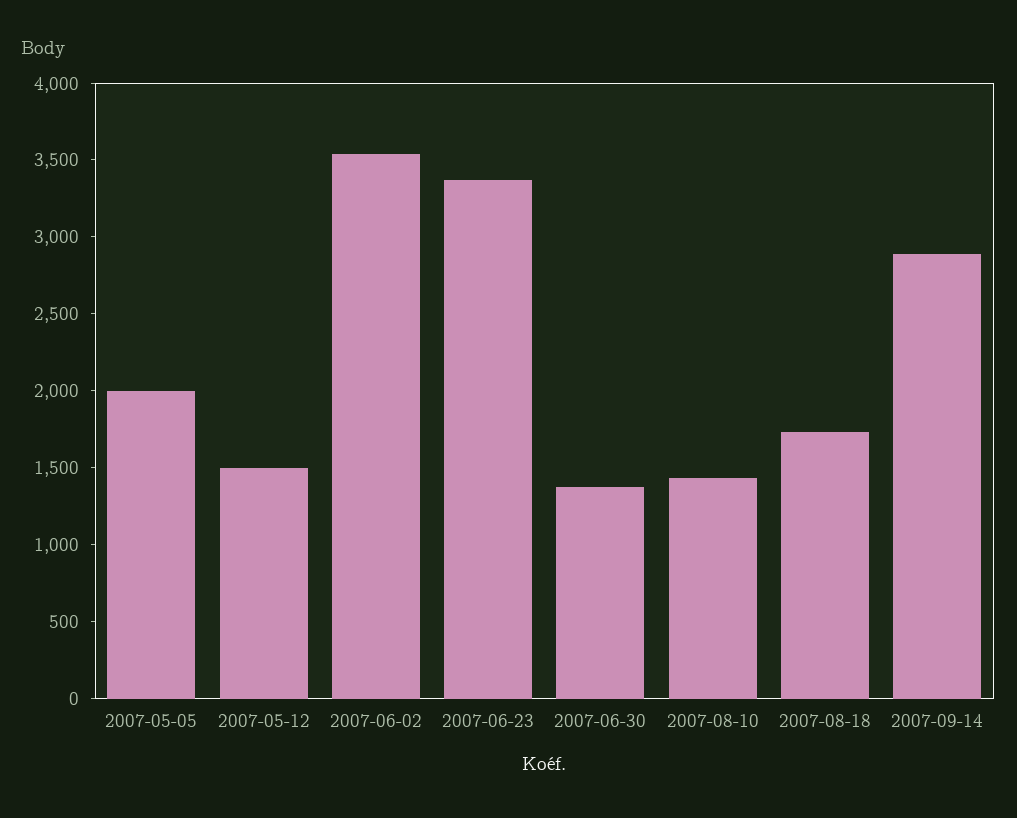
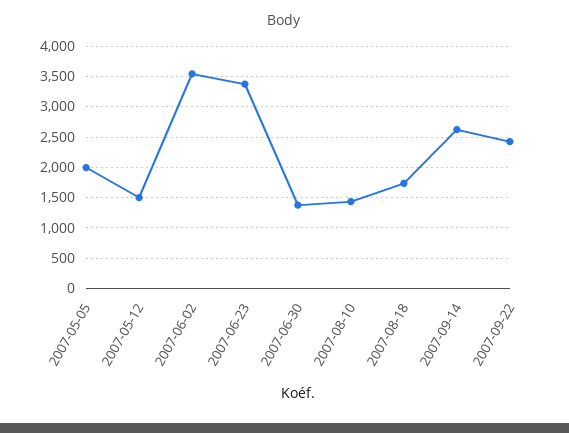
2007-09-14: 2900 -> 2600
2007-09-22: none -> 2400

